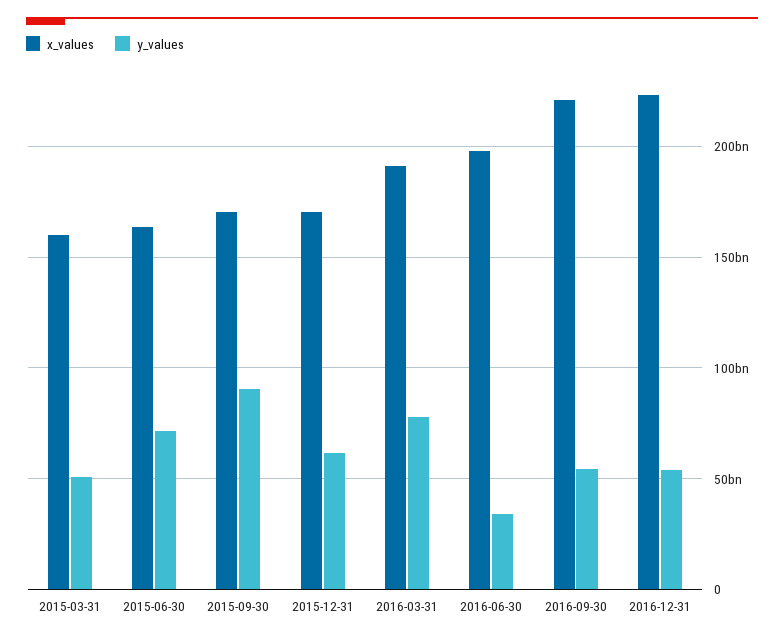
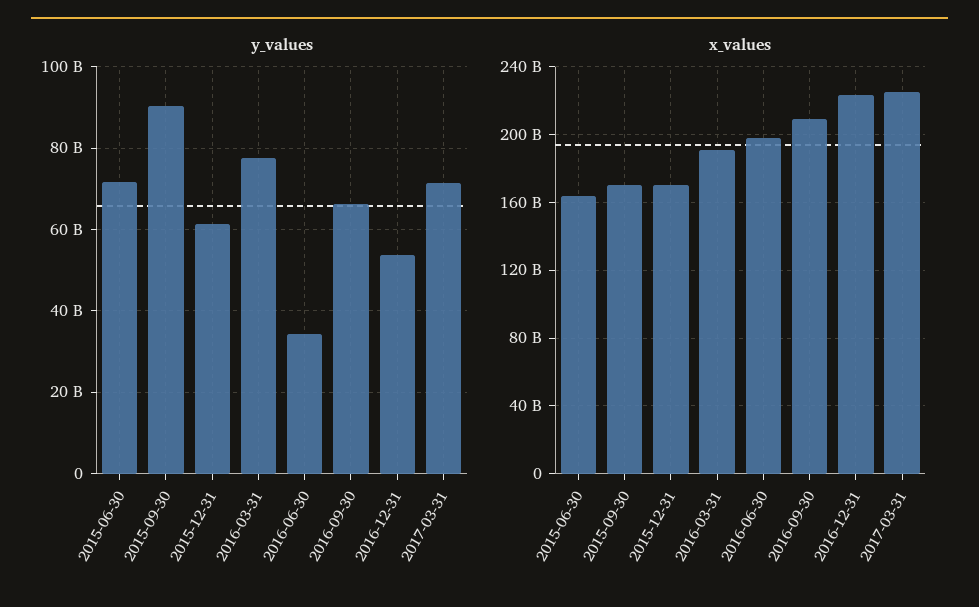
x_values, 2015-03-31: 160000000000 -> none
y_values, 2015-03-31: 50000000000 -> none
x_values, 2016-09-30: 220000000000 -> 210000000000
y_values, 2016-09-30: 55000000000 -> 66000000000
y_values, 2017-03-31: none -> 72000000000
x_values, 2017-03-31: none -> 225000000000

